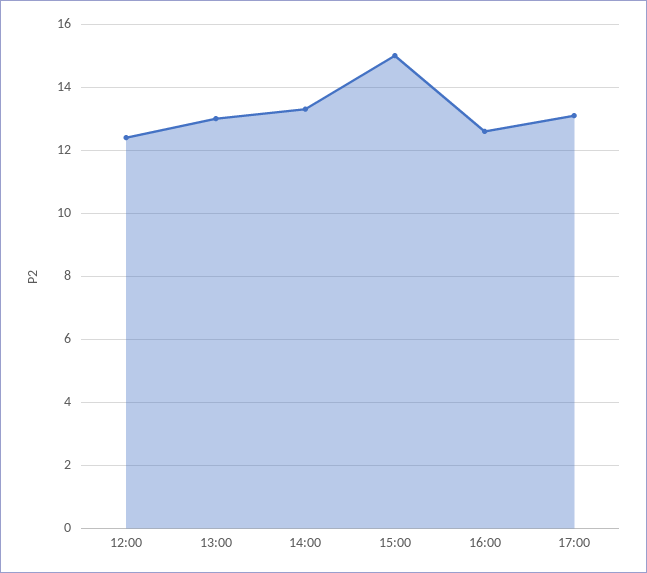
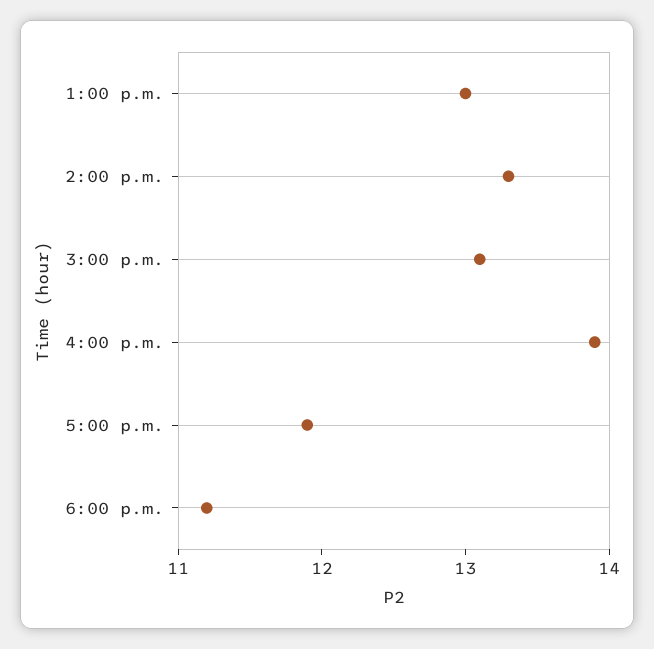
12:00: 12.5 -> none
15:00: 15 -> 13.1
16:00: 12.5 -> 13.9
17:00: 13 -> 11.9
6:00 p.m.: none -> 11.2

